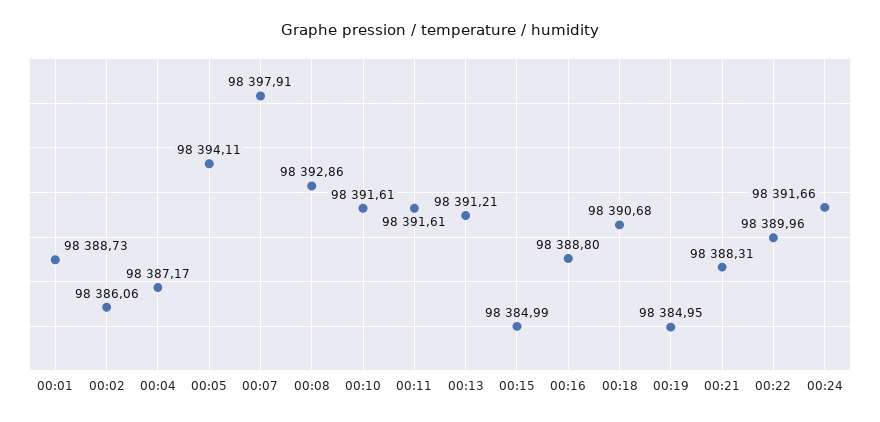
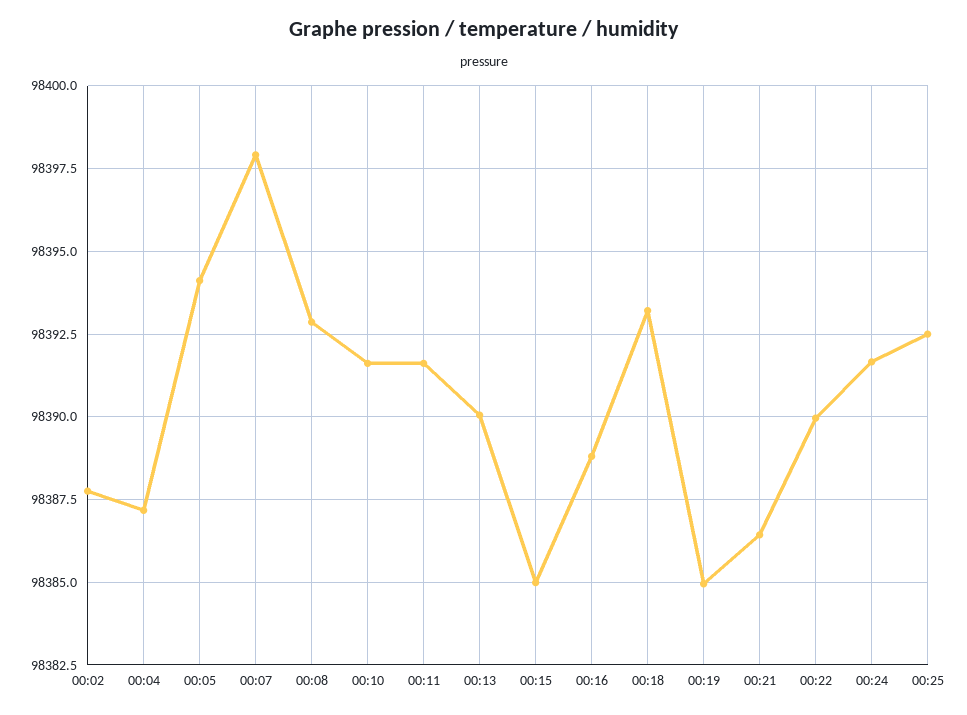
00:01: 98388.73 -> none
00:02: 98386.06 -> 98387.75
00:13: 98391.21 -> 98390
00:18: 98390.68 -> 98393.25
00:21: 98388.31 -> 98386.5
00:25: none -> 98392.5

